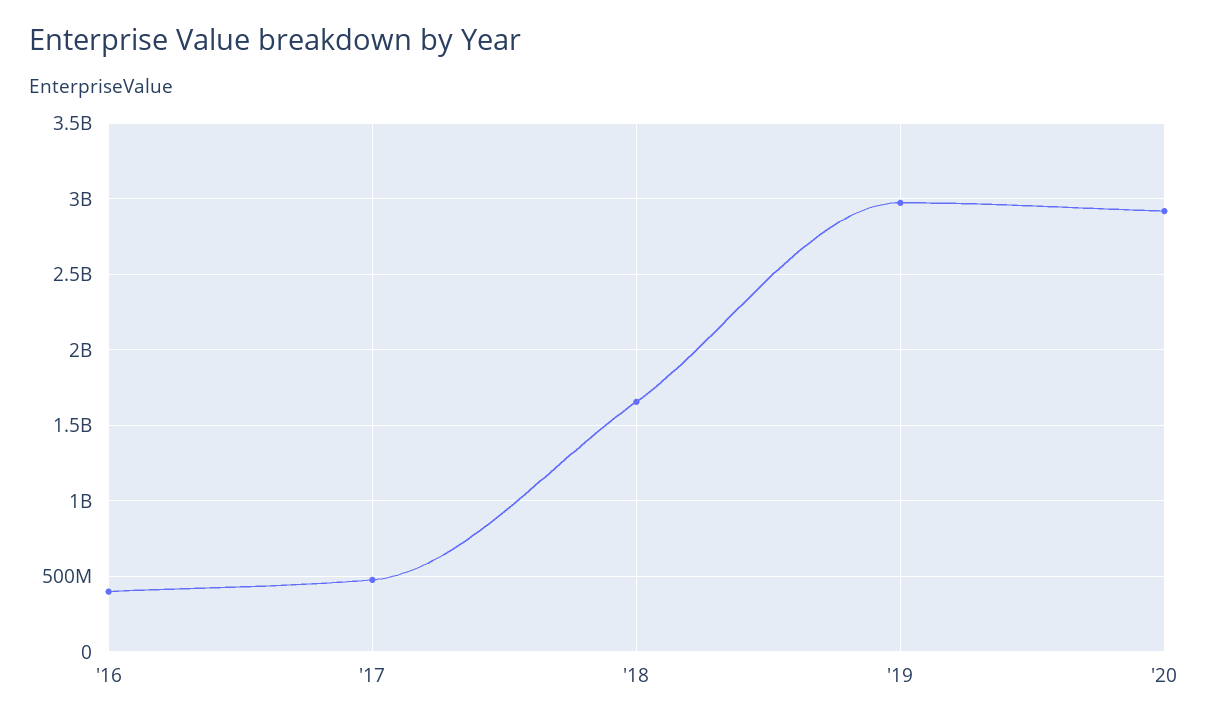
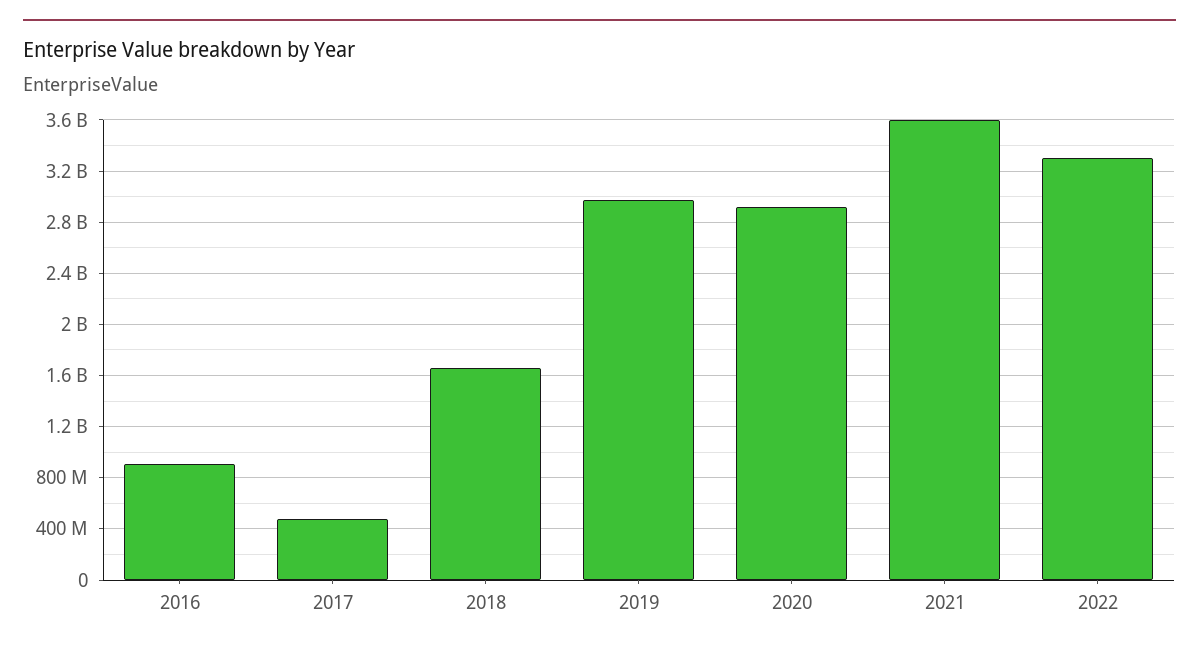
'16: 400000000 -> 900000000
2021: none -> 3600000000
2022: none -> 3300000000

